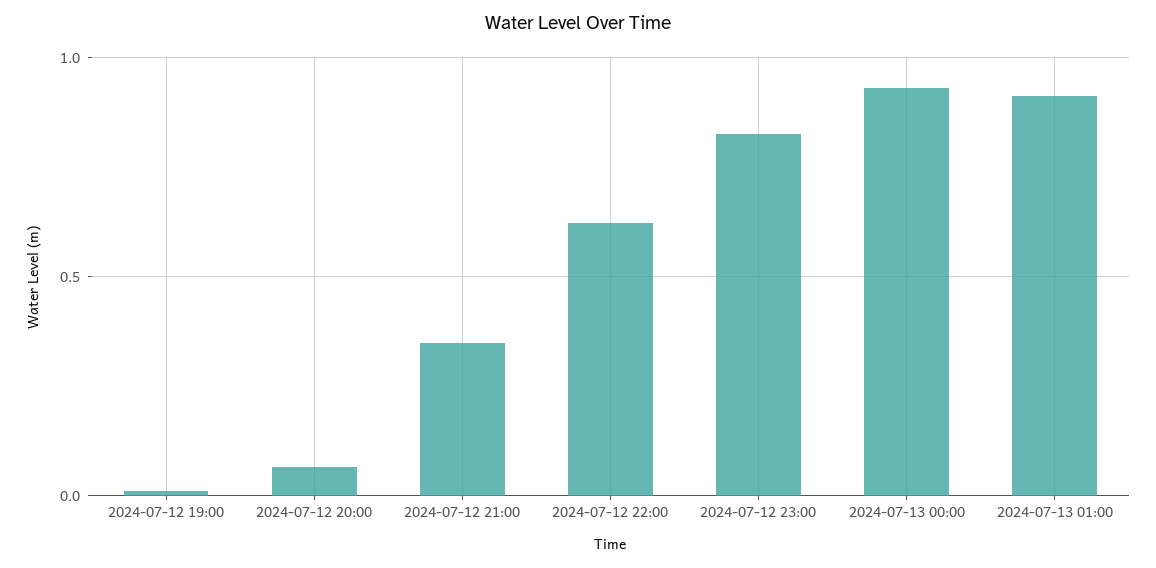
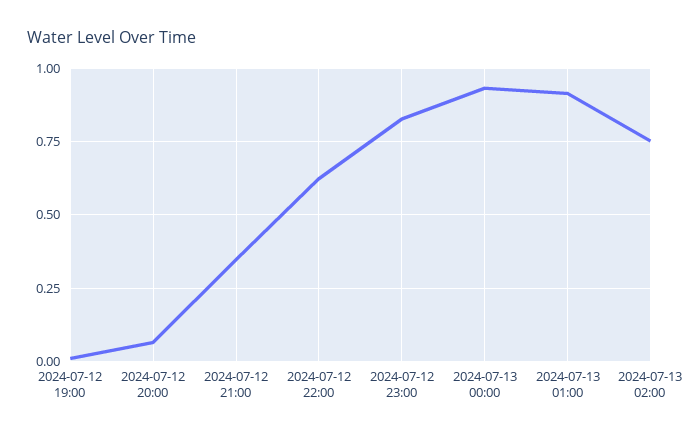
2024-07-13 02:00: none -> 0.75

